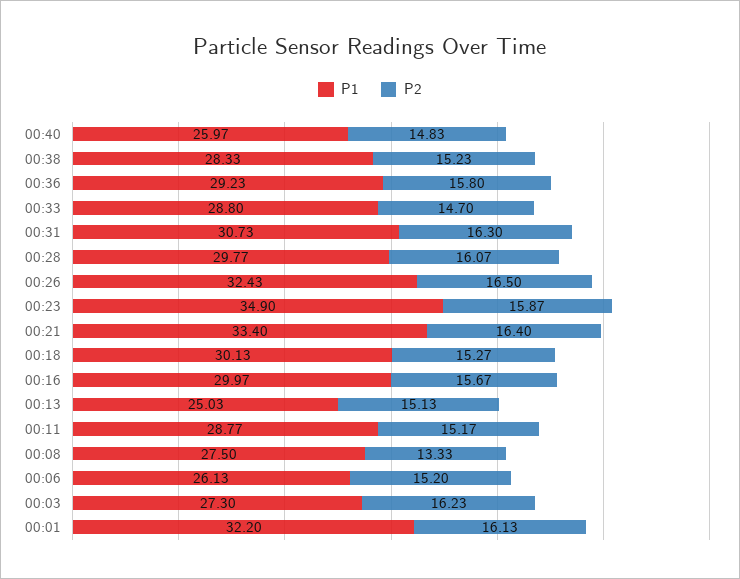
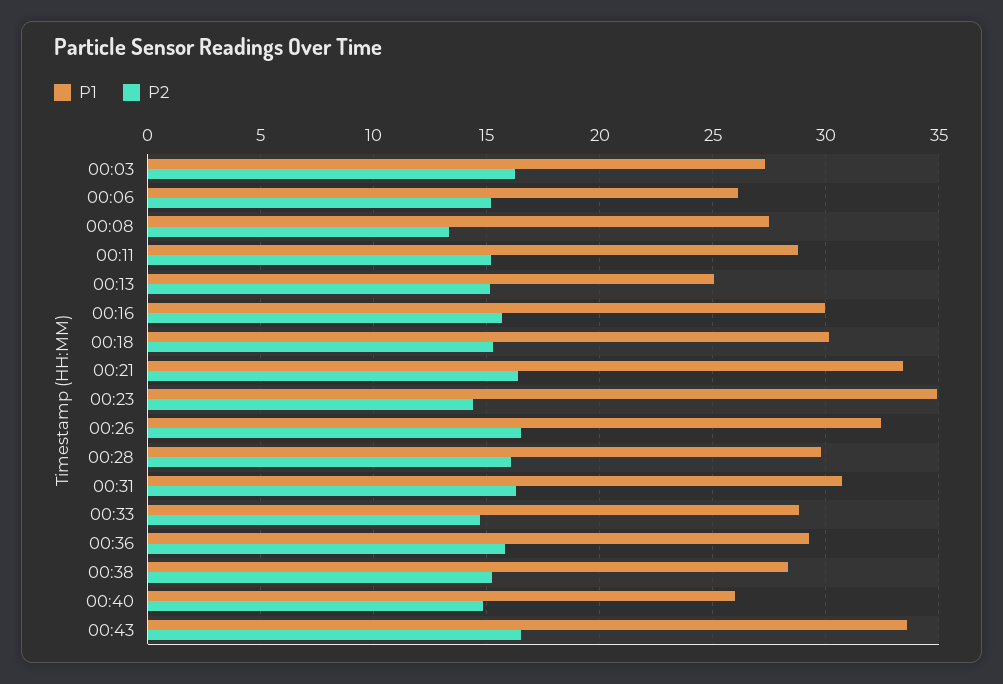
P2, 00:23: 15.87 -> 14.5
P1, 00:01: 32.2 -> none
P2, 00:01: 16.13 -> none
P1, 00:43: none -> 33.5
P2, 00:43: none -> 16.5

